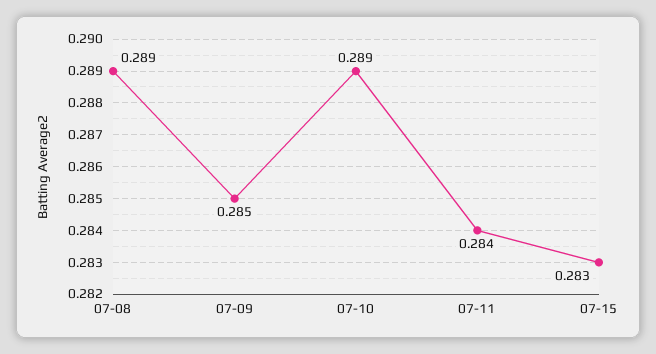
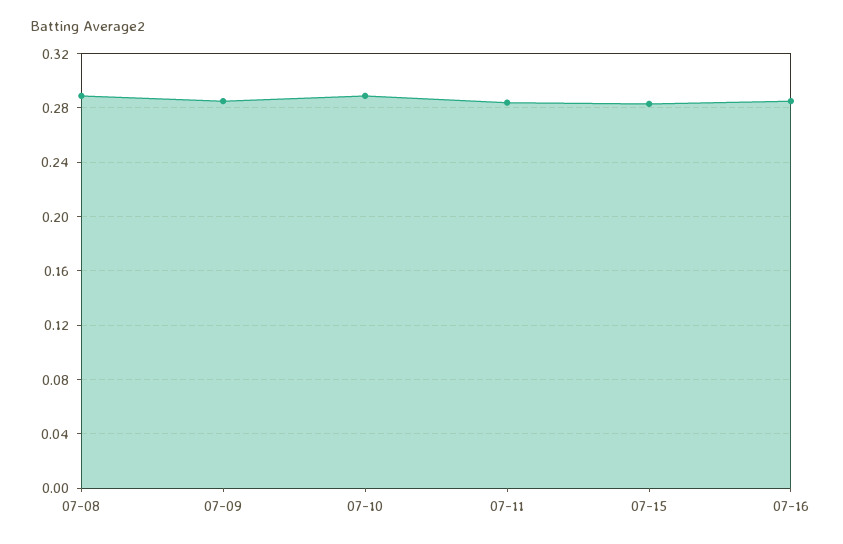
07-16: none -> 0.285

